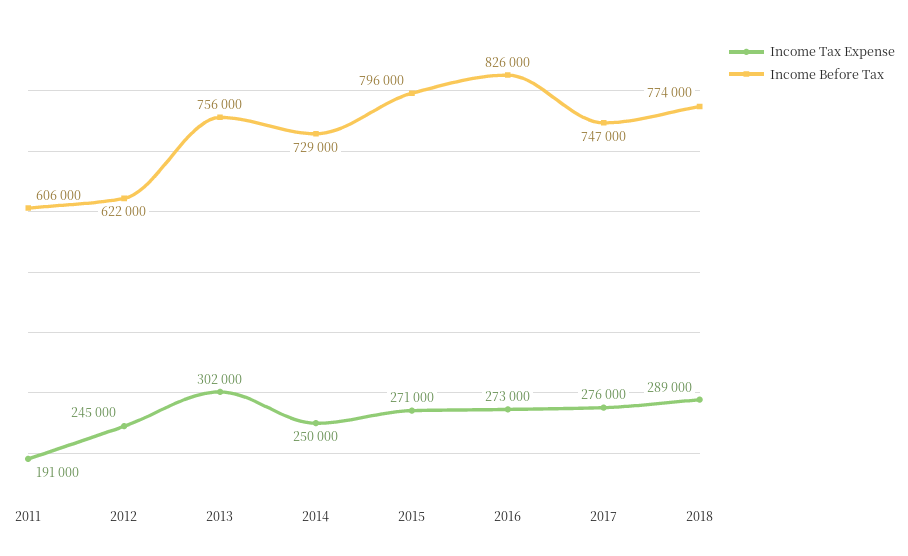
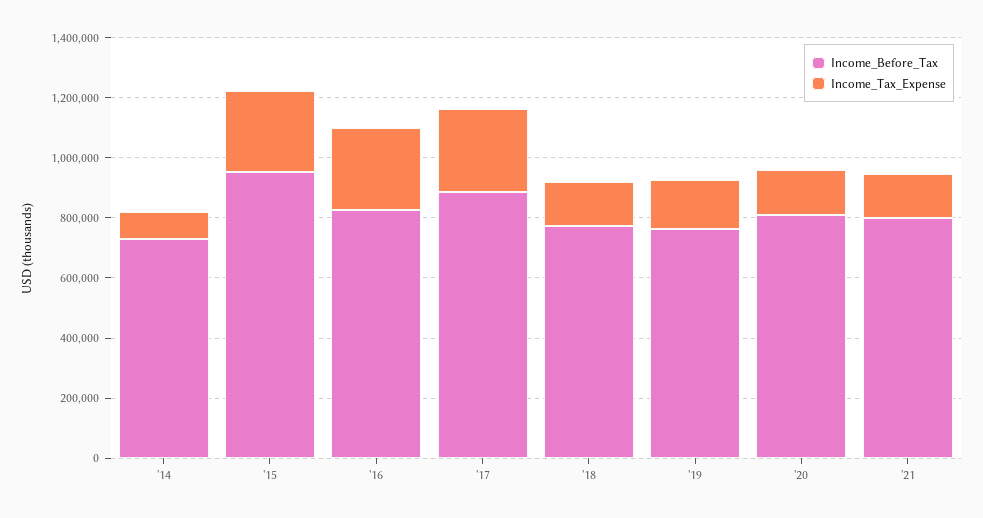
Income Tax Expense, 2011: 191000 -> none
Income Before Tax, 2011: 606000 -> none
Income Tax Expense, 2012: 245000 -> none
Income Before Tax, 2012: 622000 -> none
Income Tax Expense, 2013: 302000 -> none
Income Before Tax, 2013: 756000 -> none
Income Tax Expense, 2014: 250000 -> 100000
Income Before Tax, 2015: 796000 -> 950000
Income Before Tax, 2017: 747000 -> 900000
Income Tax Expense, 2018: 289000 -> 150000
Income Before Tax, '19: none -> 750000
Income Tax Expense, '19: none -> 150000
Income Before Tax, '20: none -> 800000
Income Tax Expense, '20: none -> 150000
Income Before Tax, '21: none -> 800000
Income Tax Expense, '21: none -> 150000

